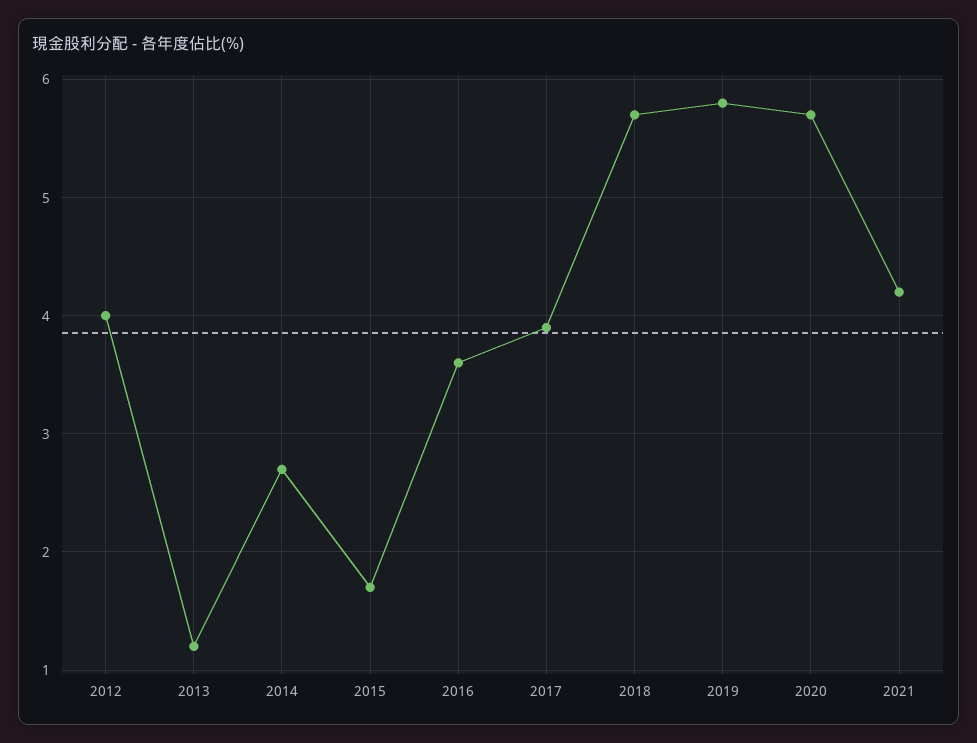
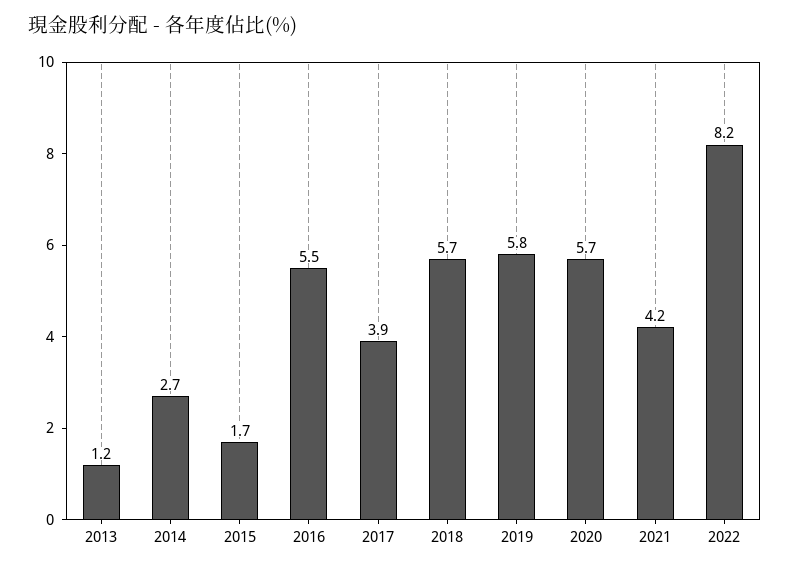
2012: 4 -> none
2016: 3.6 -> 5.5
2022: none -> 8.2

